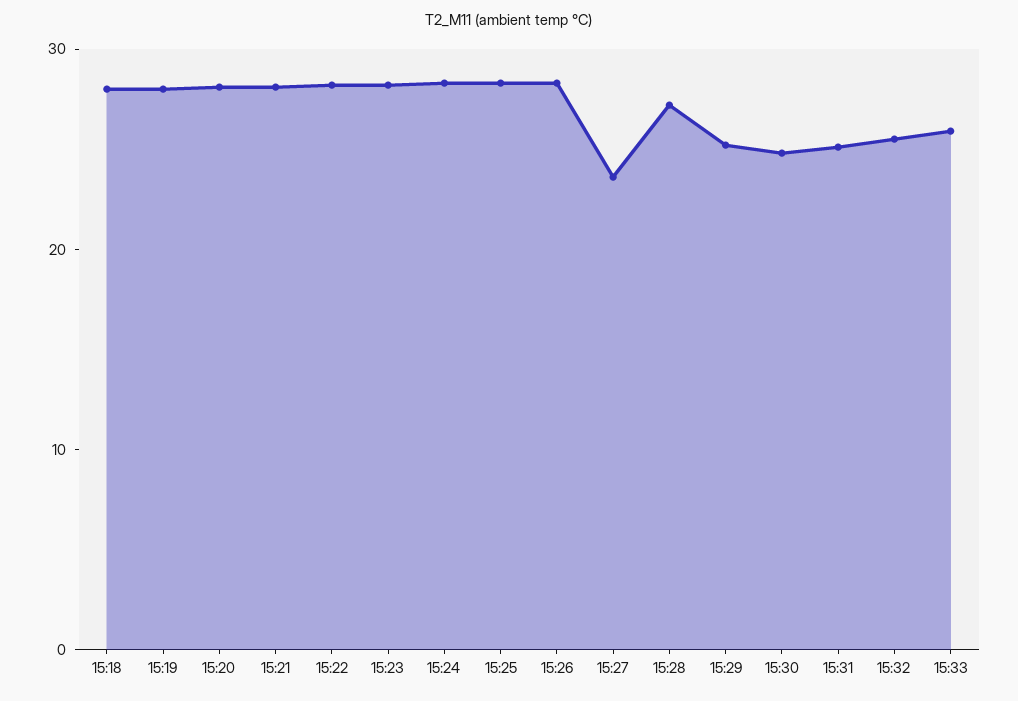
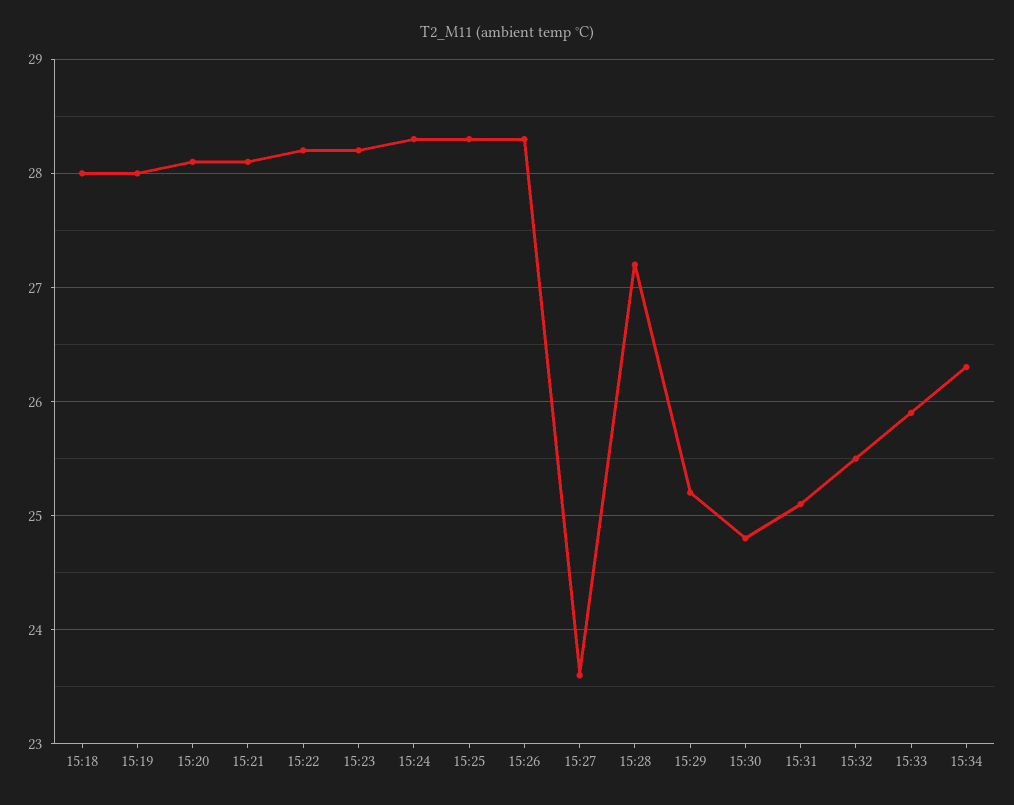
15:34: none -> 26.3

